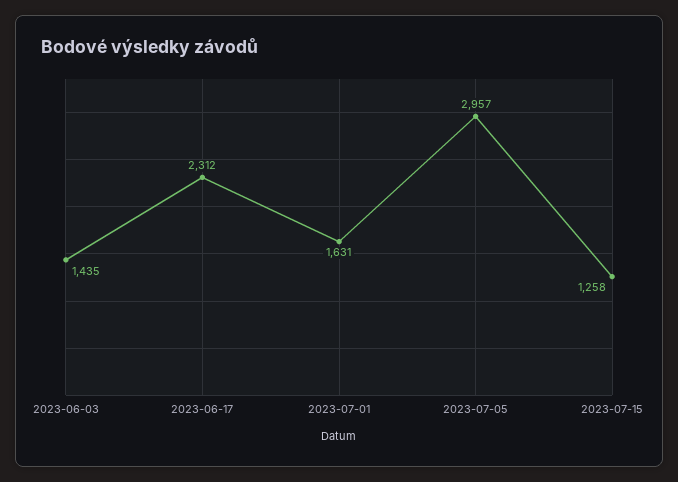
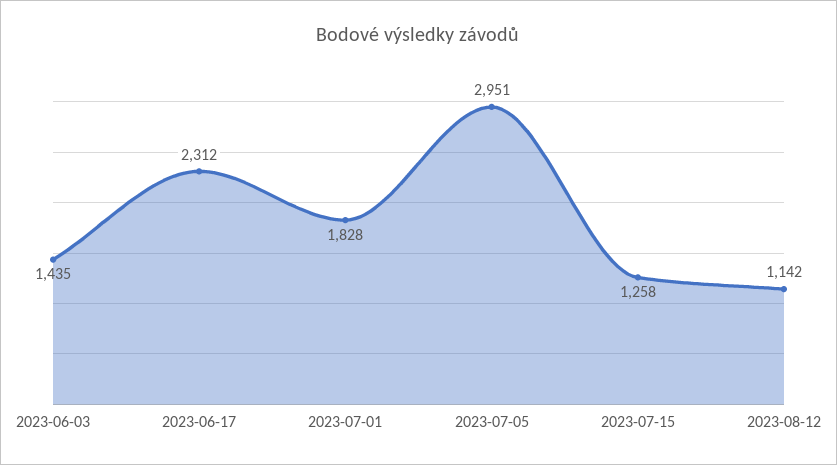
2023-07-01: 1631 -> 1828
2023-07-05: 2957 -> 2951
2023-08-12: none -> 1142

